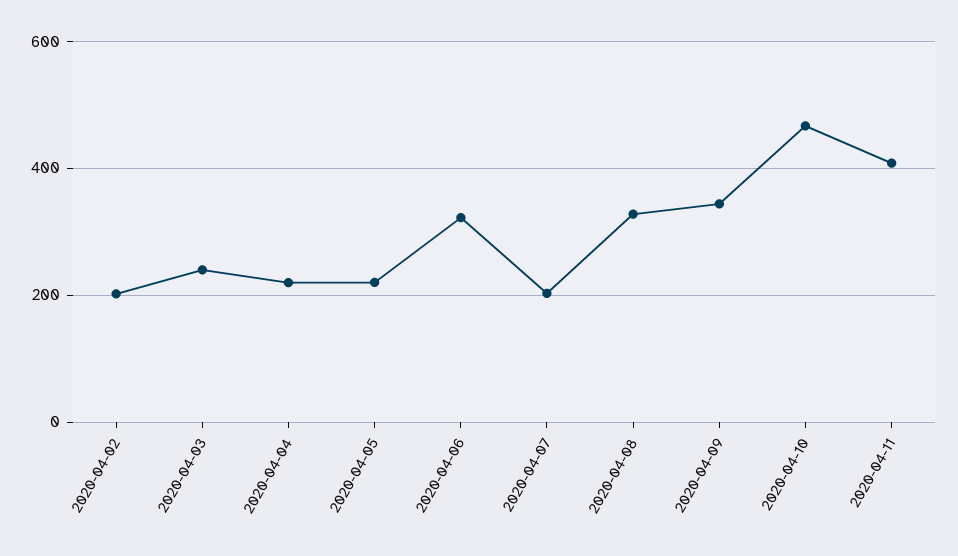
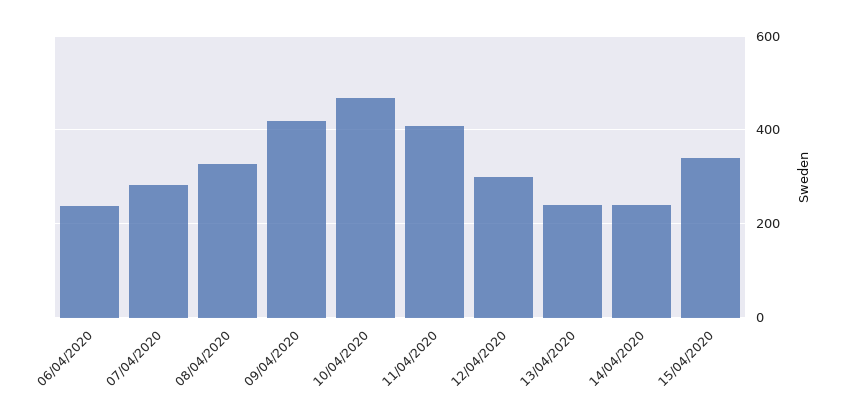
2020-04-02: 200 -> none
2020-04-03: 240 -> none
2020-04-04: 220 -> none
2020-04-05: 220 -> none
2020-04-06: 320 -> 240
2020-04-07: 200 -> 280
2020-04-09: 340 -> 420
12/04/2020: none -> 300
13/04/2020: none -> 240
14/04/2020: none -> 240
15/04/2020: none -> 340

